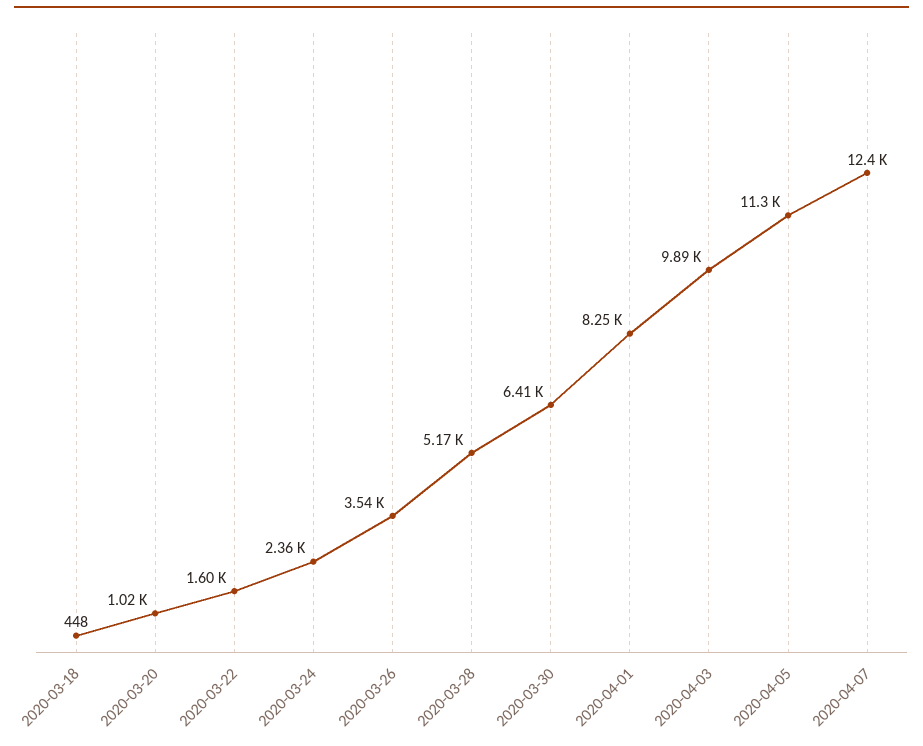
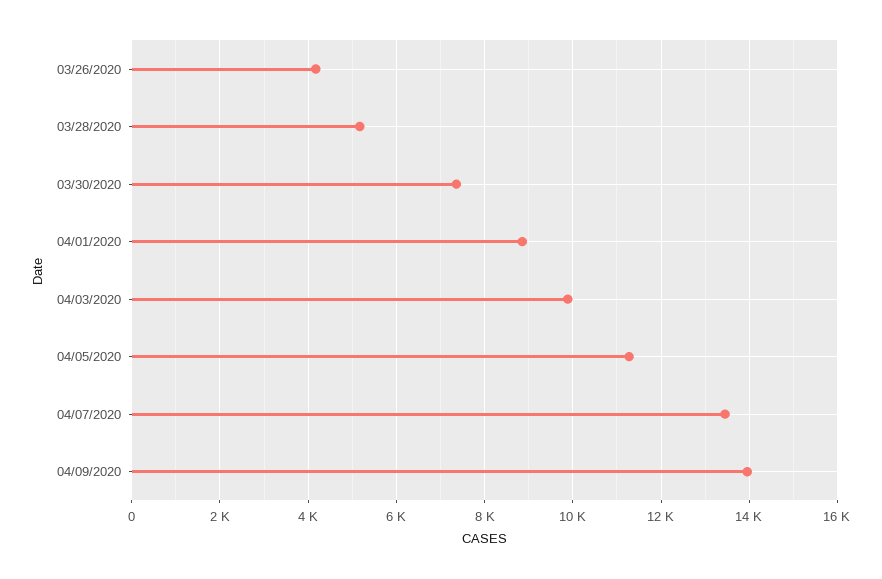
2020-03-18: 448 -> none
2020-03-20: 1020 -> none
2020-03-22: 1600 -> none
2020-03-24: 2360 -> none
2020-03-26: 3540 -> 4200
2020-03-30: 6410 -> 7400
2020-04-01: 8250 -> 8800
2020-04-07: 12400 -> 13400
04/09/2020: none -> 14000

